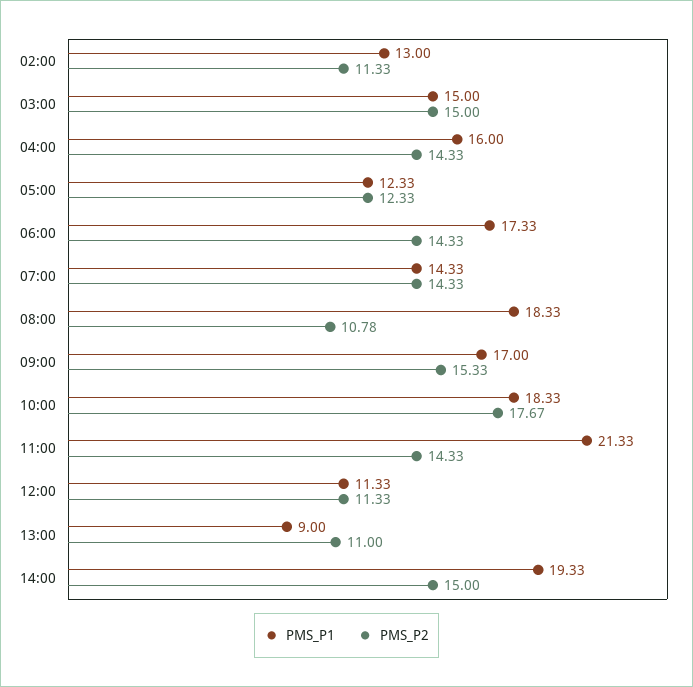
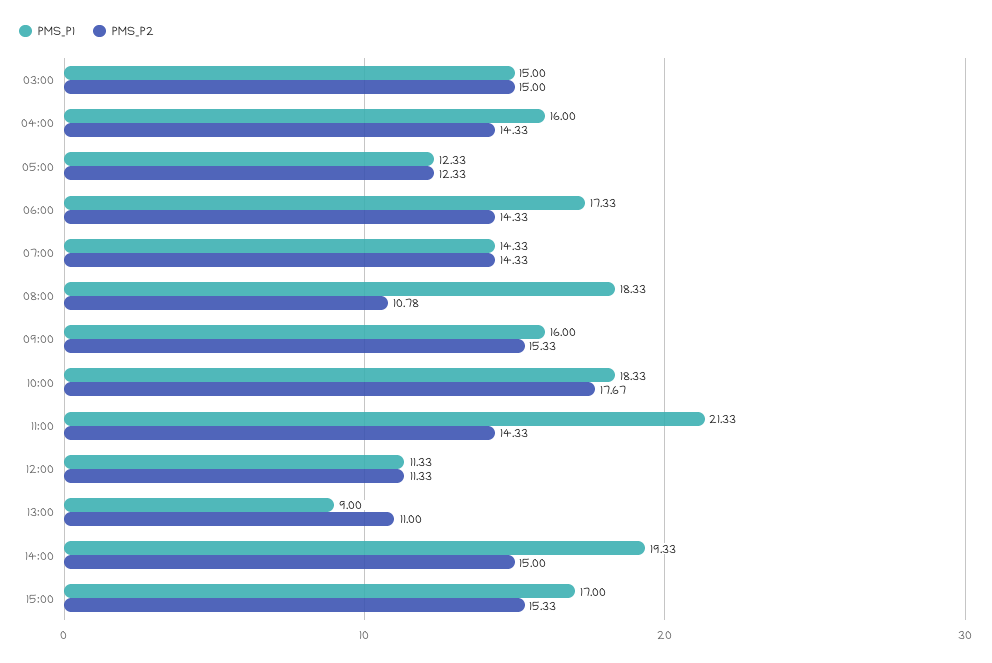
PMS_P1, 02:00: 13 -> none
PMS_P2, 02:00: 11.33 -> none
PMS_P1, 09:00: 17 -> 16
PMS_P1, 15:00: none -> 17
PMS_P2, 15:00: none -> 15.33

